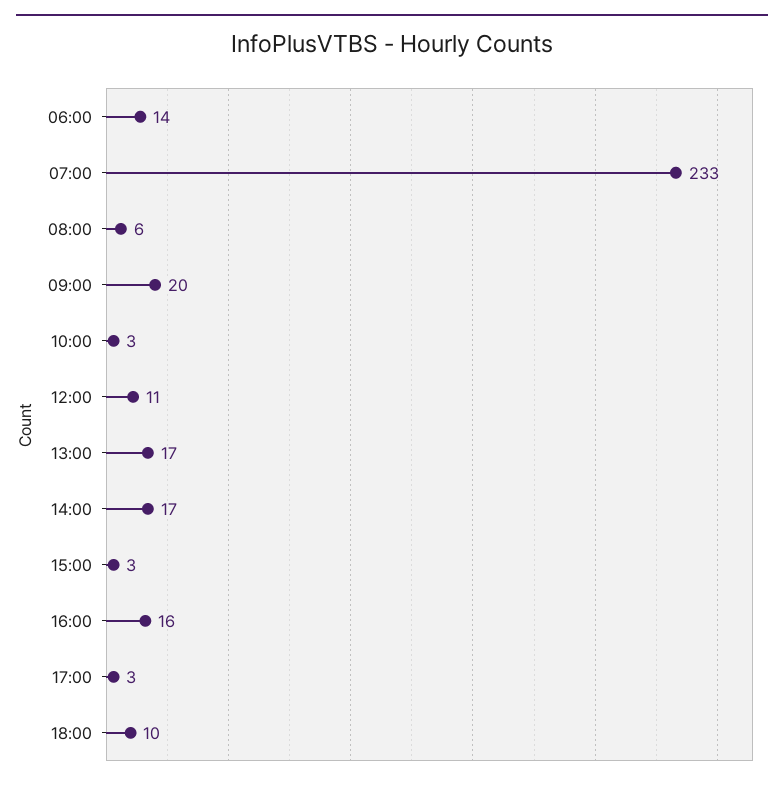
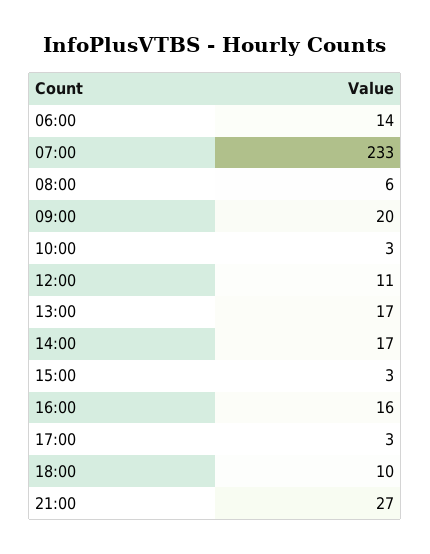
21:00: none -> 27

